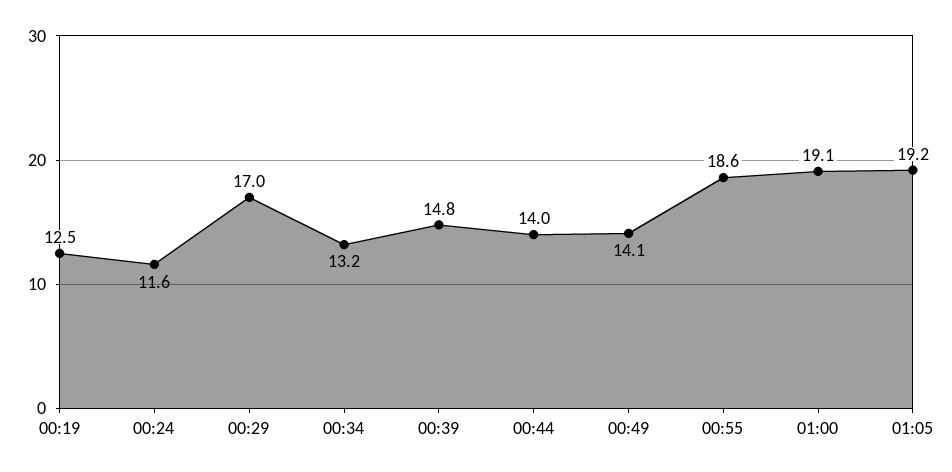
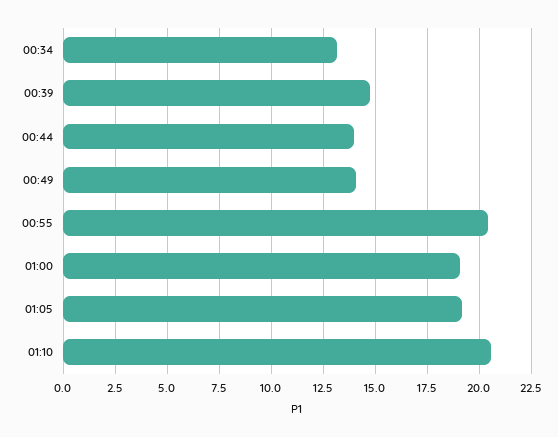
00:19: 12.5 -> none
00:24: 11.6 -> none
00:29: 17 -> none
00:55: 18.6 -> 20.5
01:10: none -> 20.5

